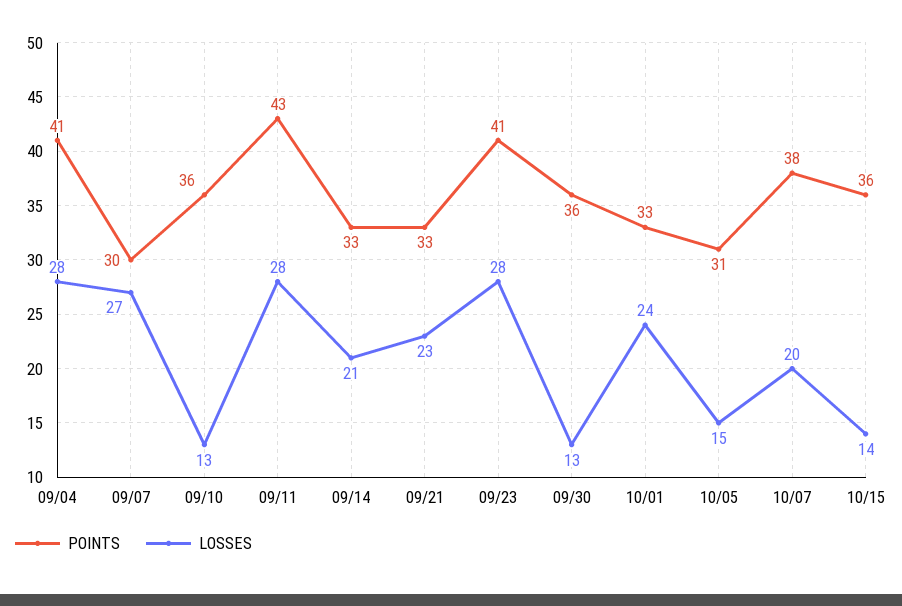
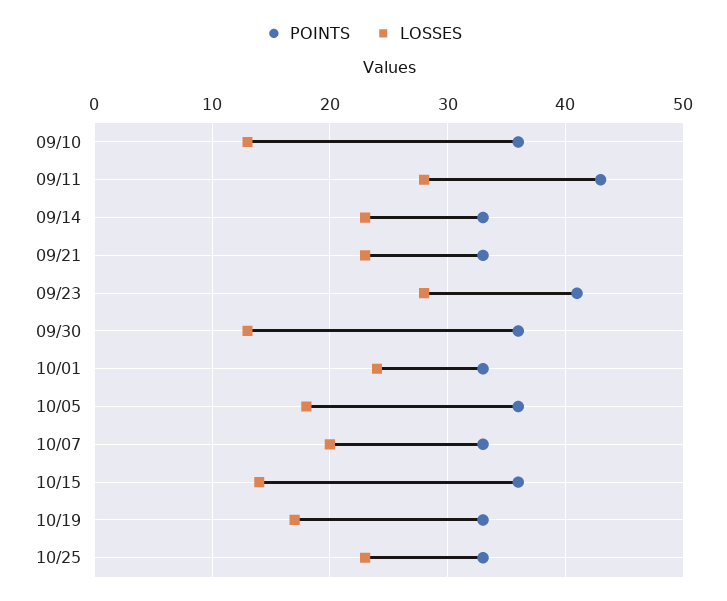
POINTS, 09/04: 41 -> none
LOSSES, 09/04: 28 -> none
POINTS, 09/07: 30 -> none
LOSSES, 09/07: 27 -> none
LOSSES, 09/14: 21 -> 23
POINTS, 10/05: 31 -> 36
LOSSES, 10/05: 15 -> 18
POINTS, 10/07: 38 -> 33
POINTS, 10/19: none -> 33
LOSSES, 10/19: none -> 17
POINTS, 10/25: none -> 33
LOSSES, 10/25: none -> 23

